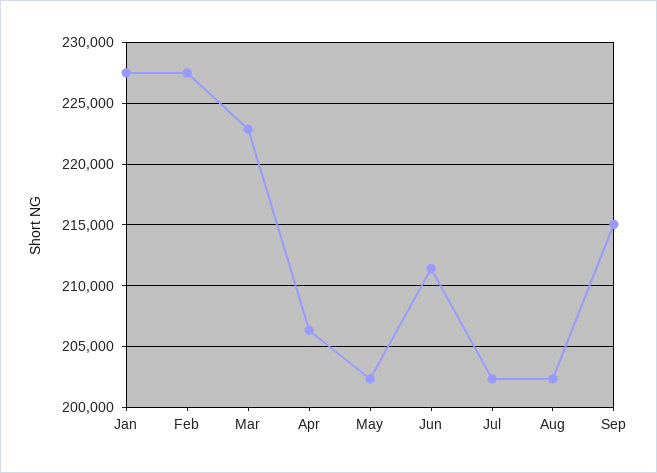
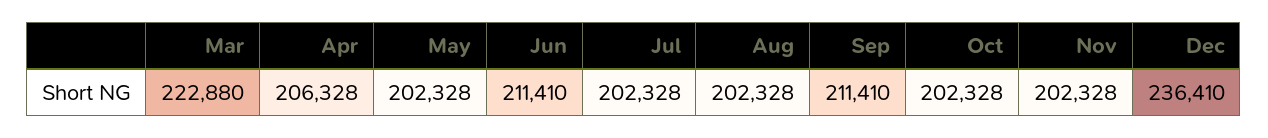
Jan: 227500 -> none
Feb: 227500 -> none
Sep: 215000 -> 211410
Oct: none -> 202328
Nov: none -> 202328
Dec: none -> 236410

